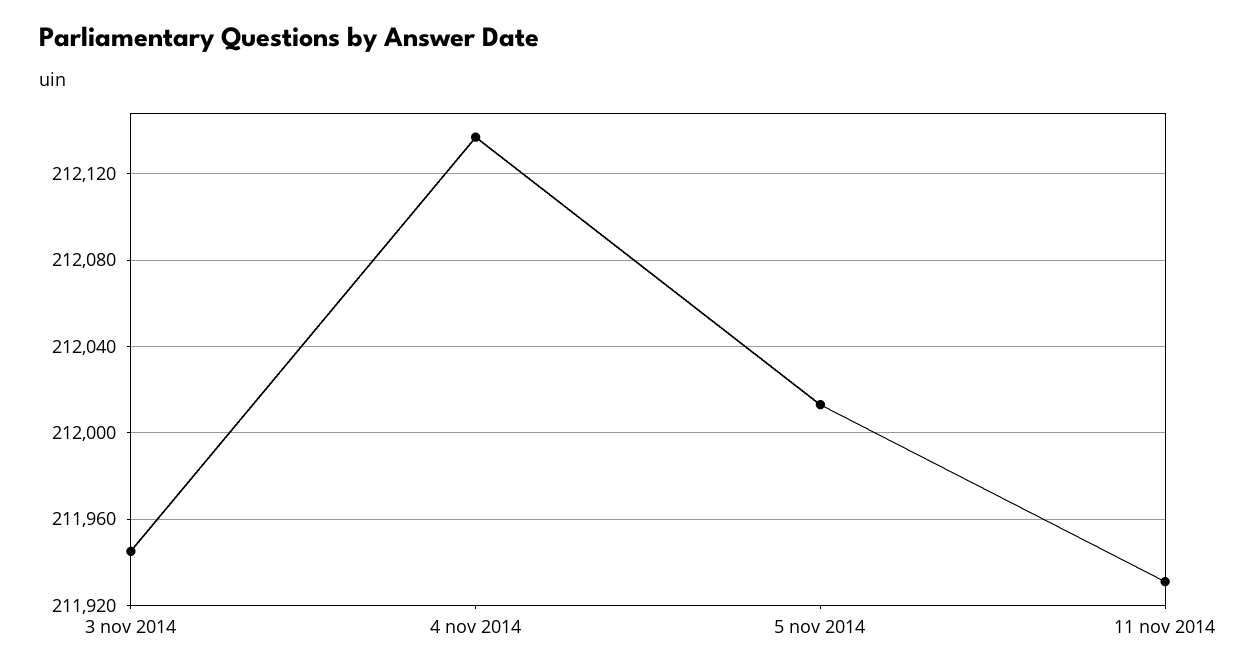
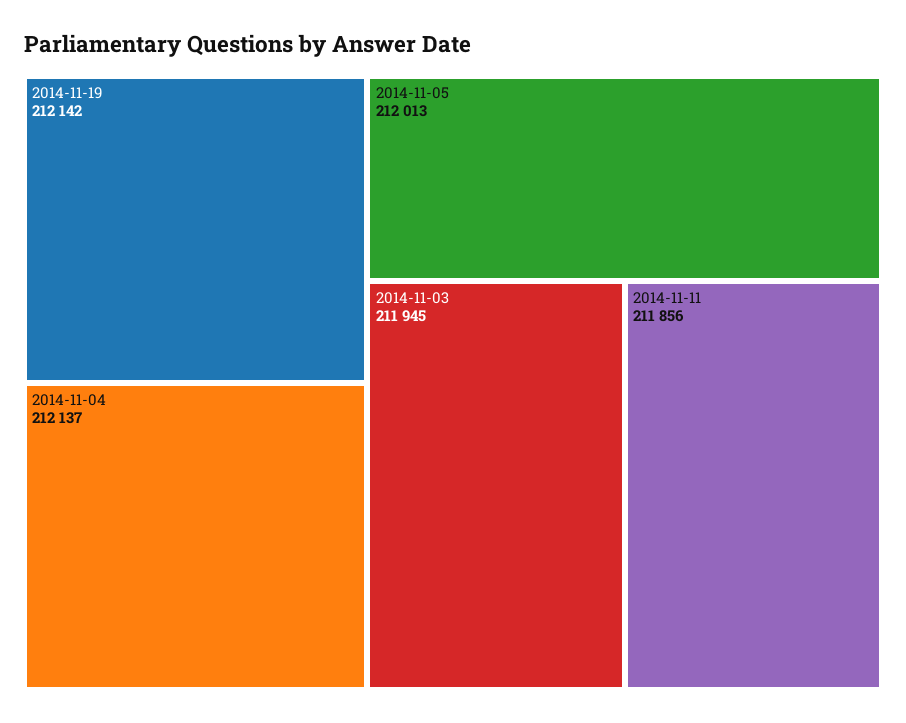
11 nov 2014: 211930 -> 211856
2014-11-19: none -> 212142

